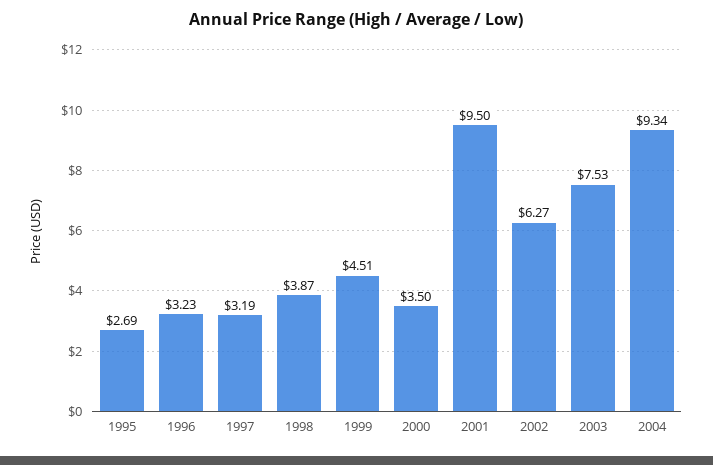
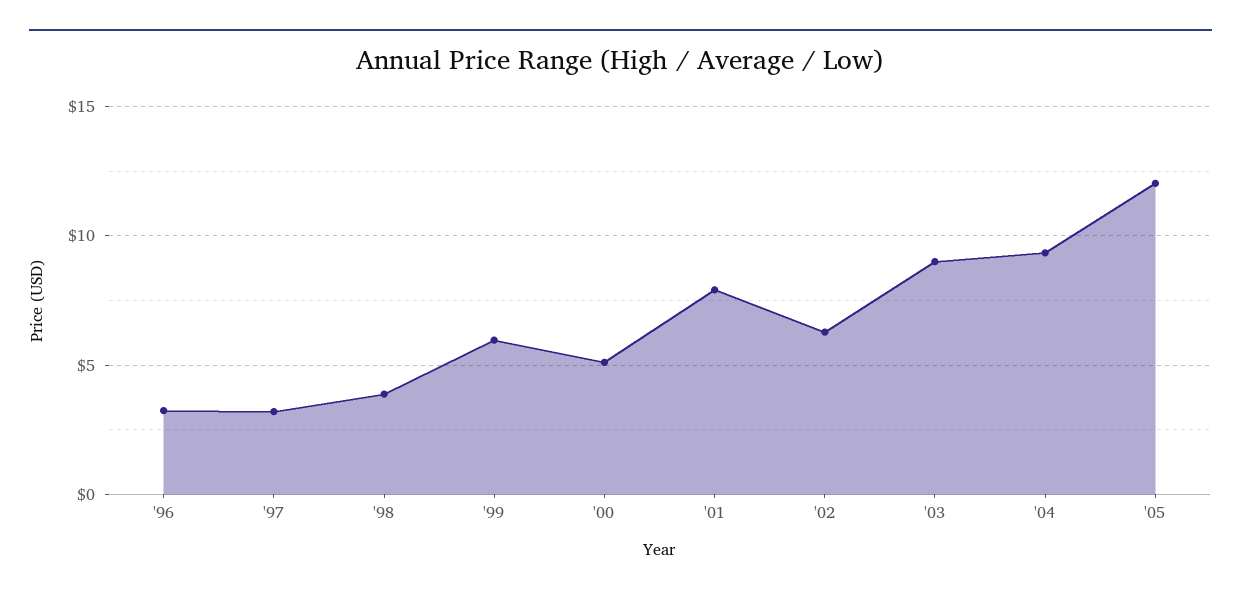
1995: 2.69 -> none
1999: 4.51 -> 6
2000: 3.5 -> 5
2001: 9.5 -> 8
2003: 7.53 -> 9
'05: none -> 12

